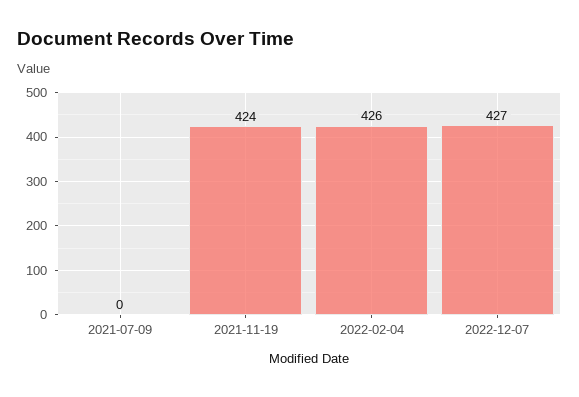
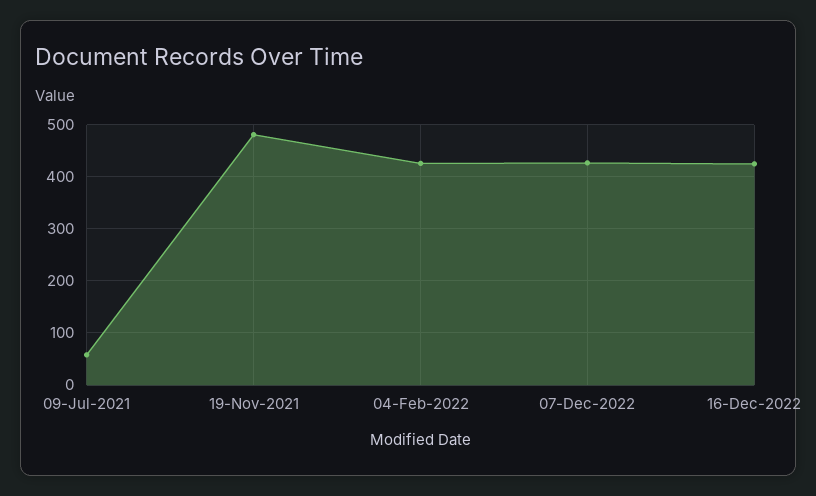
2021-07-09: 0 -> 60
2021-11-19: 424 -> 480
16-Dec-2022: none -> 420

